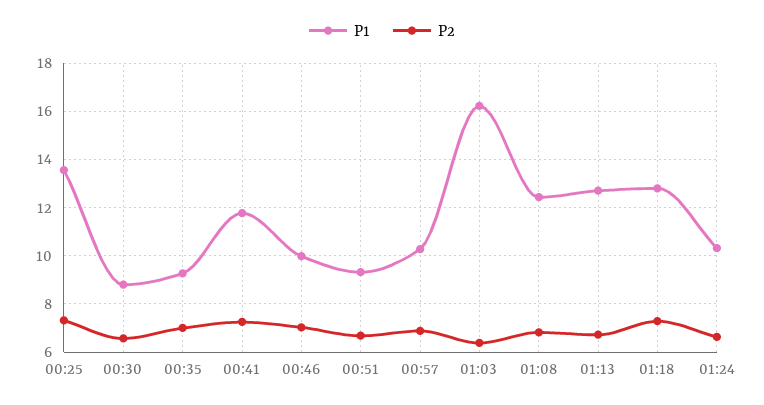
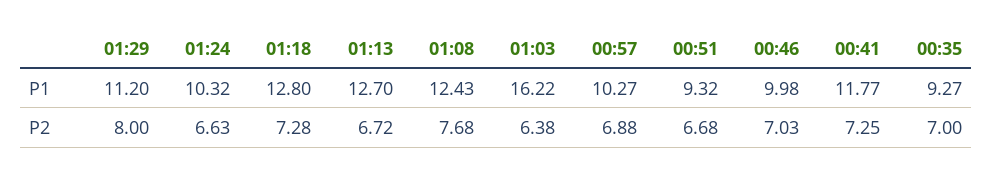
P1, 00:25: 13.5 -> none
P2, 00:25: 7.25 -> none
P1, 00:30: 8.75 -> none
P2, 00:30: 6.5 -> none
P2, 01:08: 6.75 -> 7.68
P1, 01:29: none -> 11.2
P2, 01:29: none -> 8

